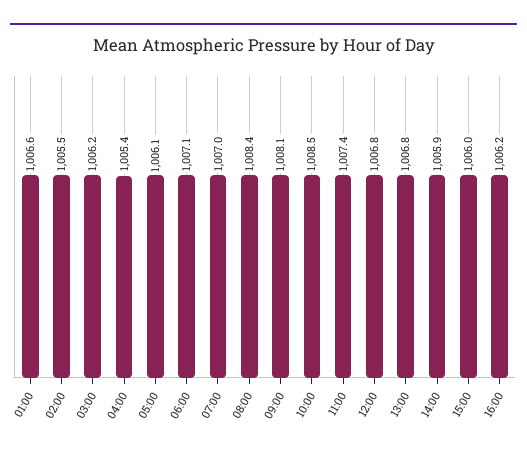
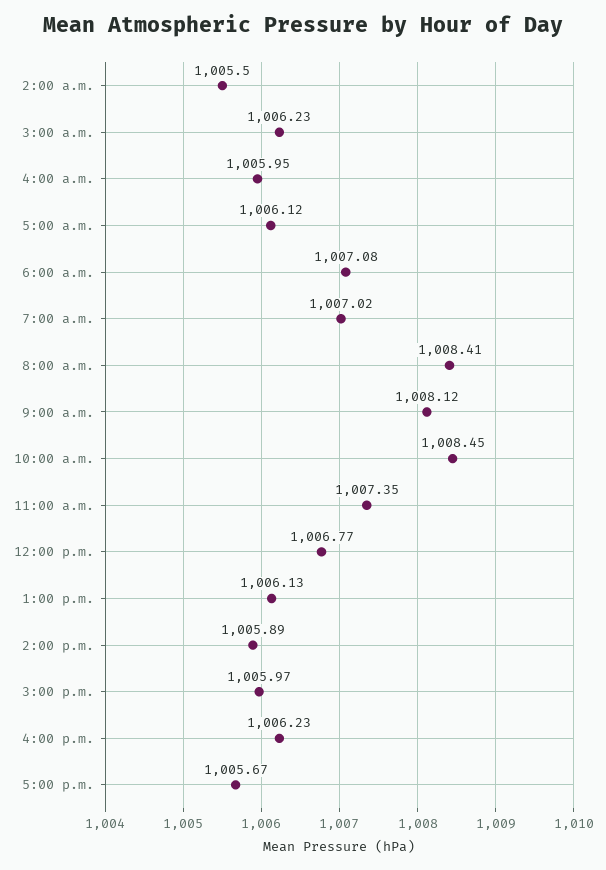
01:00: 1006.6 -> none
04:00: 1005.4 -> 1005.95
13:00: 1006.8 -> 1006.13
5:00 p.m.: none -> 1005.67

